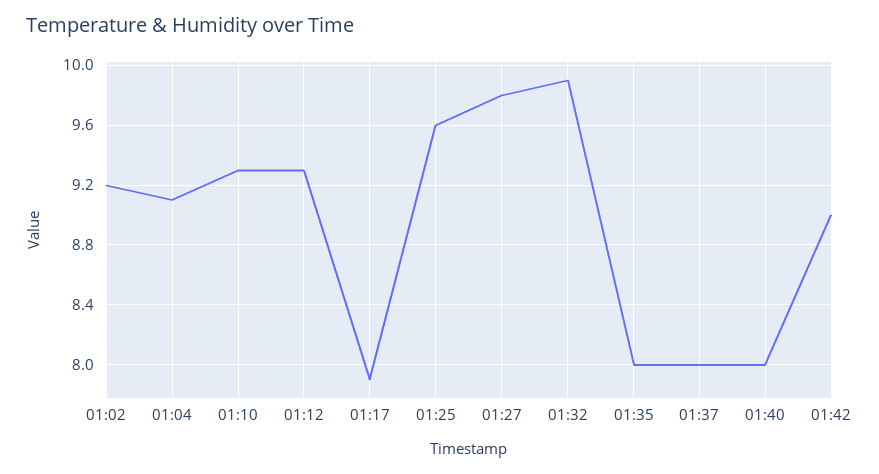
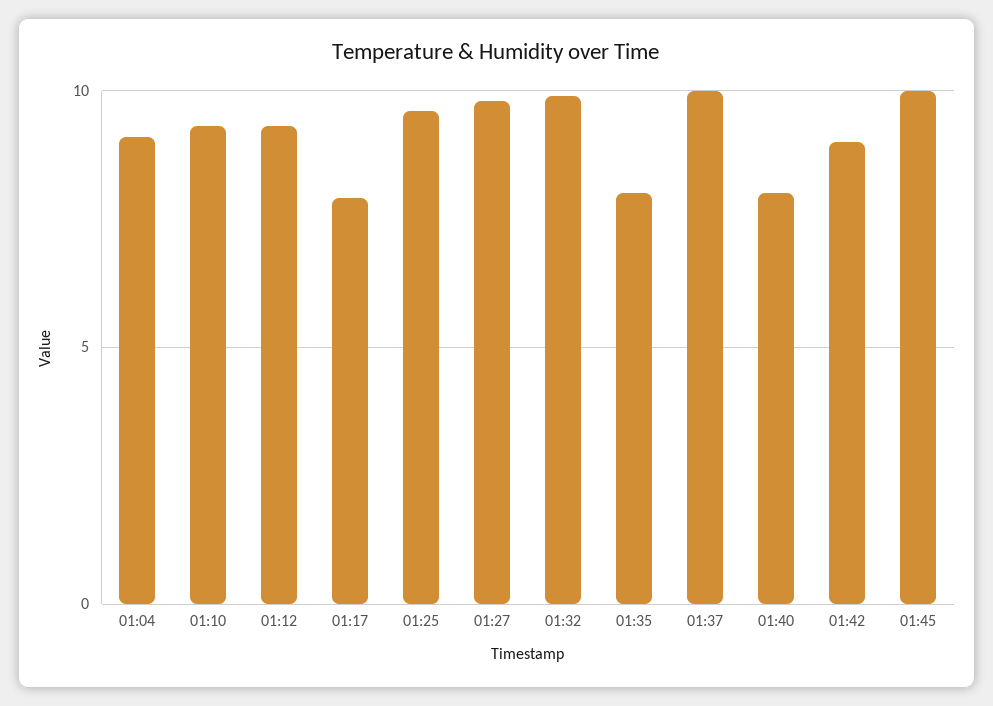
01:02: 9.2 -> none
01:37: 8 -> 10
01:45: none -> 10

